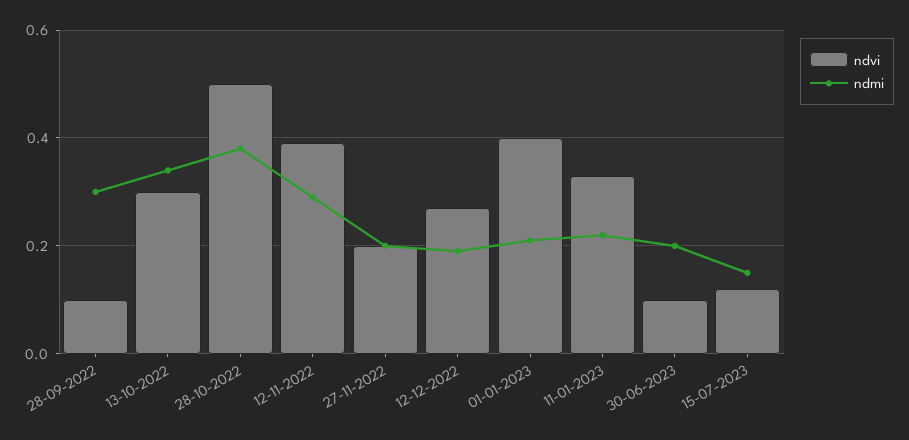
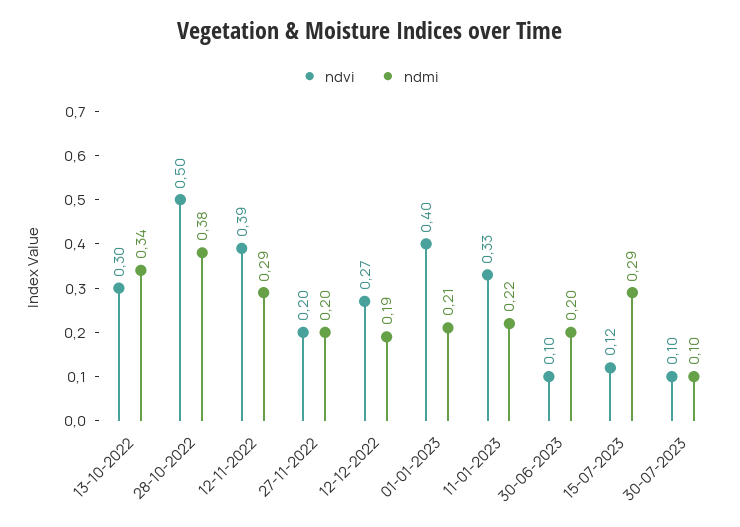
ndvi, 28-09-2022: 0.1 -> none
ndmi, 28-09-2022: 0.3 -> none
ndmi, 15-07-2023: 0.15 -> 0.29
ndvi, 30-07-2023: none -> 0.1
ndmi, 30-07-2023: none -> 0.1

